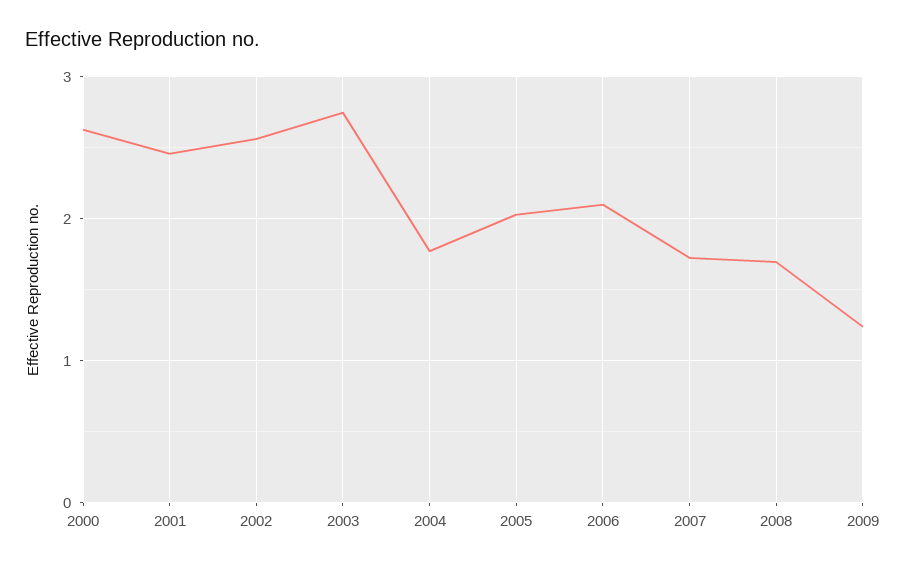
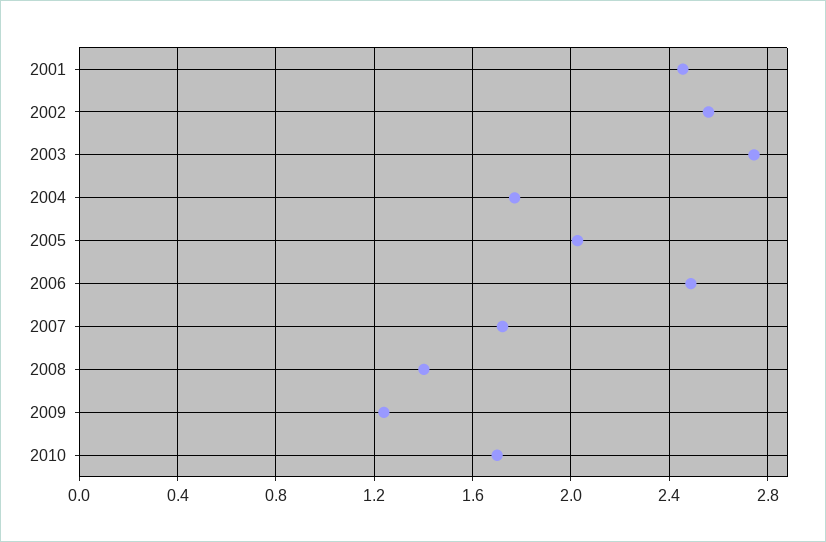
2000: 2.6 -> none
2006: 2.1 -> 2.5
2008: 1.7 -> 1.4
2010: none -> 1.7

